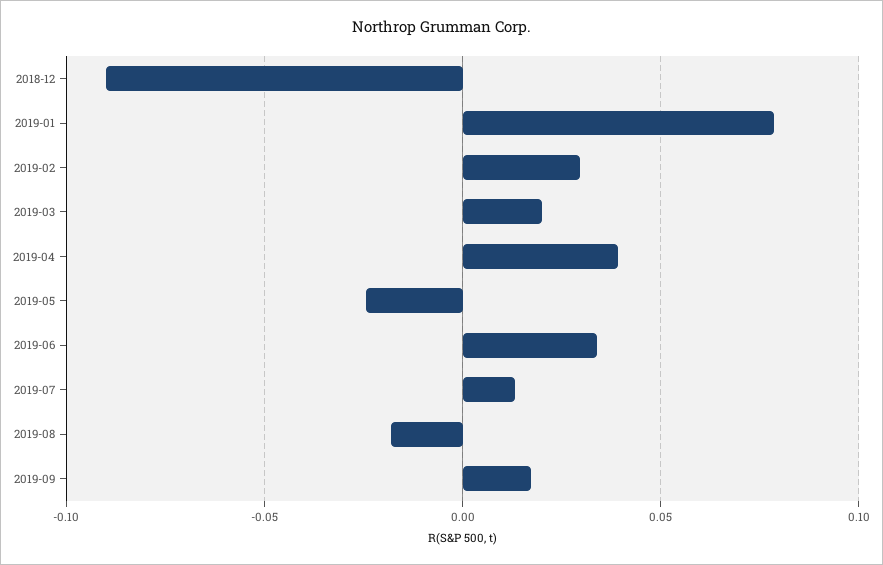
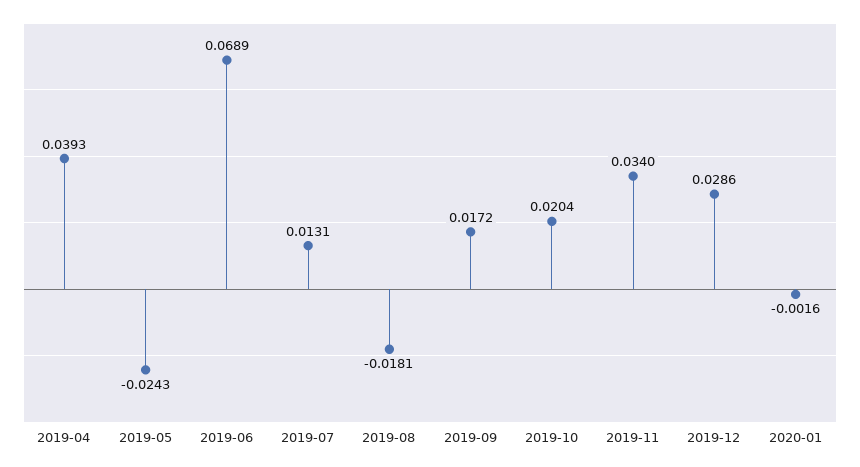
2018-12: -0.09 -> none
2019-01: 0.08 -> none
2019-02: 0.03 -> none
2019-03: 0.02 -> none
2019-06: 0.035 -> 0.0689
2019-10: none -> 0.0204
2019-11: none -> 0.034
2019-12: none -> 0.0286
2020-01: none -> -0.0016

